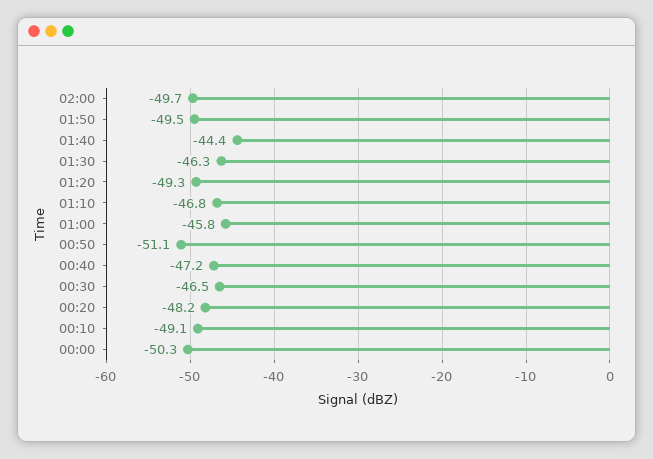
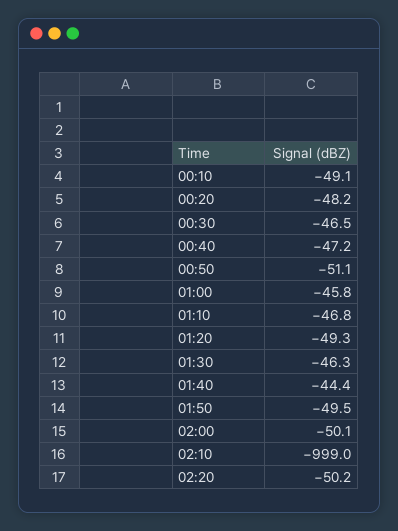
02:00: -49.7 -> -50.1
00:00: -50.3 -> none
02:10: none -> -999
02:20: none -> -50.2

